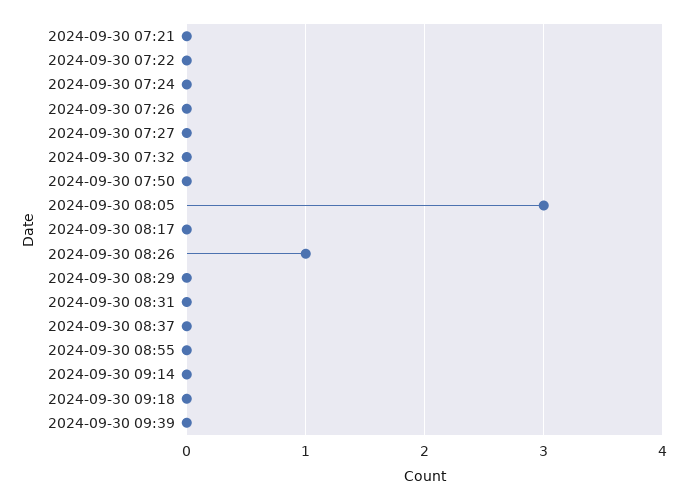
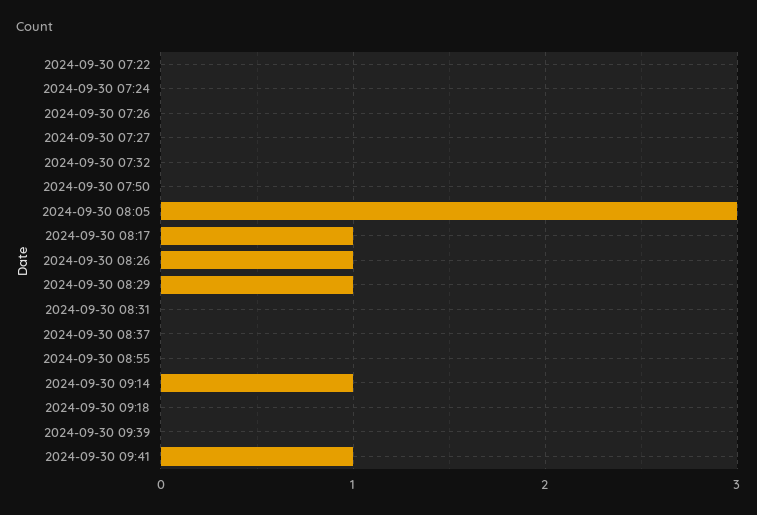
2024-09-30 07:21: 0 -> none
2024-09-30 08:17: 0 -> 1
2024-09-30 08:29: 0 -> 1
2024-09-30 09:14: 0 -> 1
2024-09-30 09:41: none -> 1

